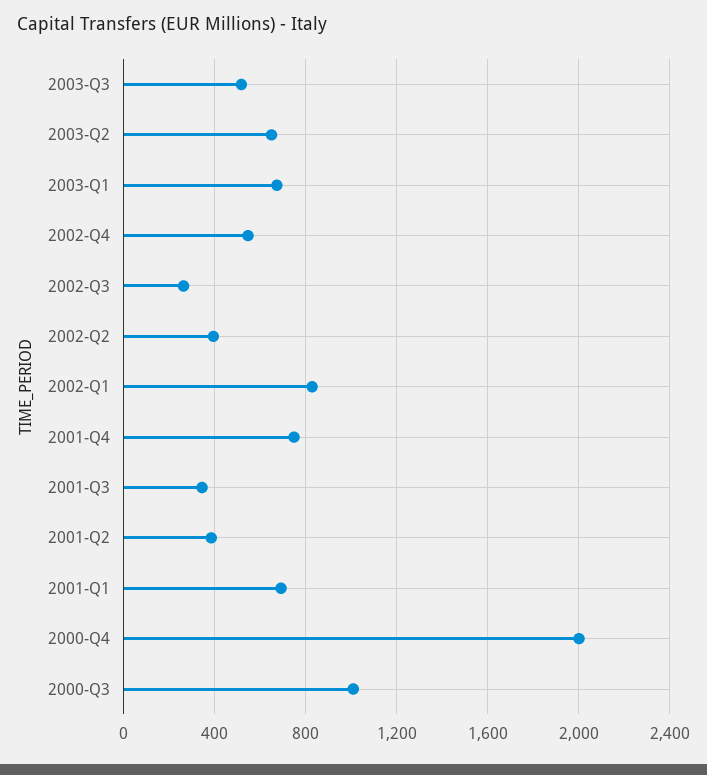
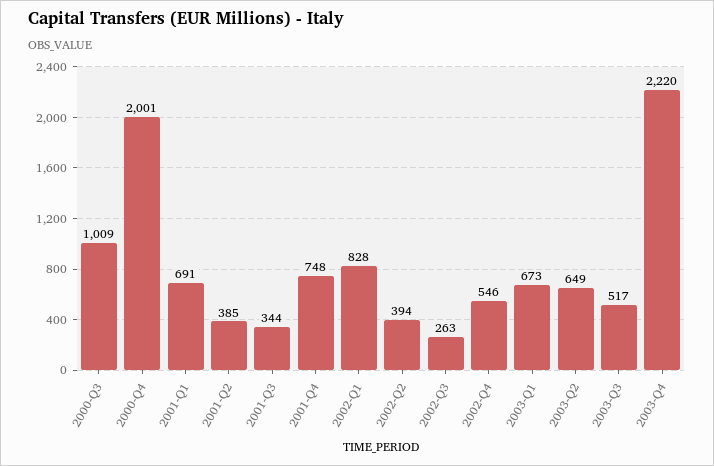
2003-Q4: none -> 2220

